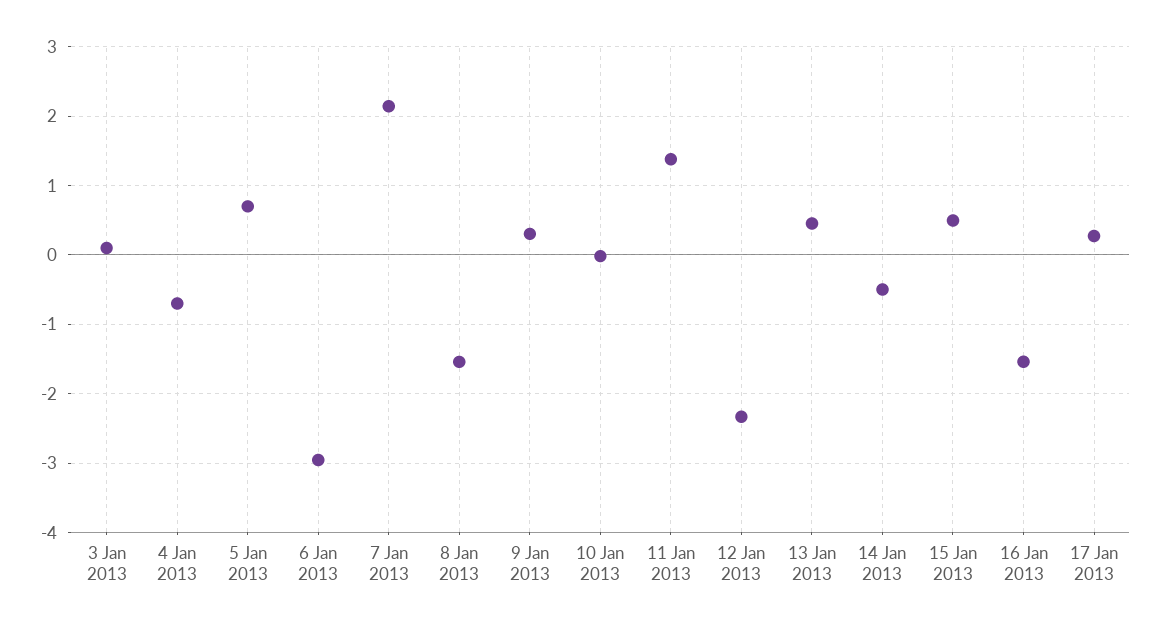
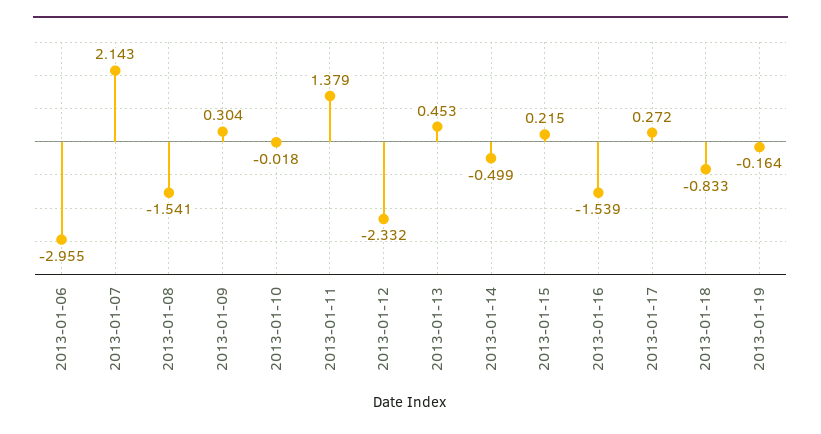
3 Jan 2013: 0.1 -> none
4 Jan 2013: -0.7 -> none
5 Jan 2013: 0.7 -> none
15 Jan 2013: 0.5 -> 0.215
2013-01-18: none -> -0.833
2013-01-19: none -> -0.164

